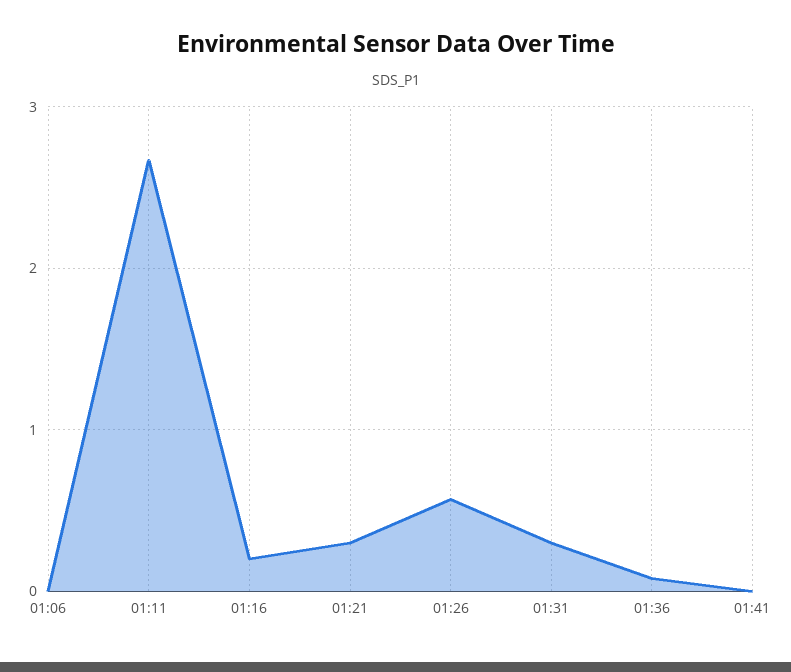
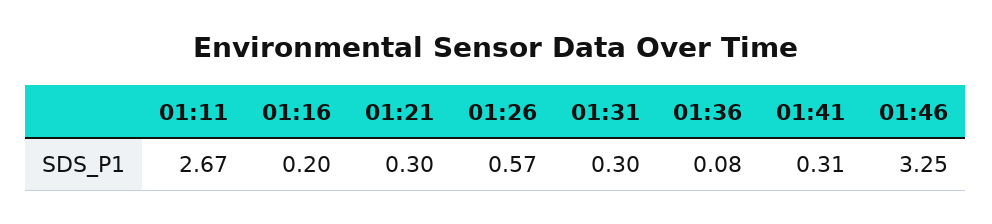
01:06: 0 -> none
01:41: 0 -> 0.31
01:46: none -> 3.25

